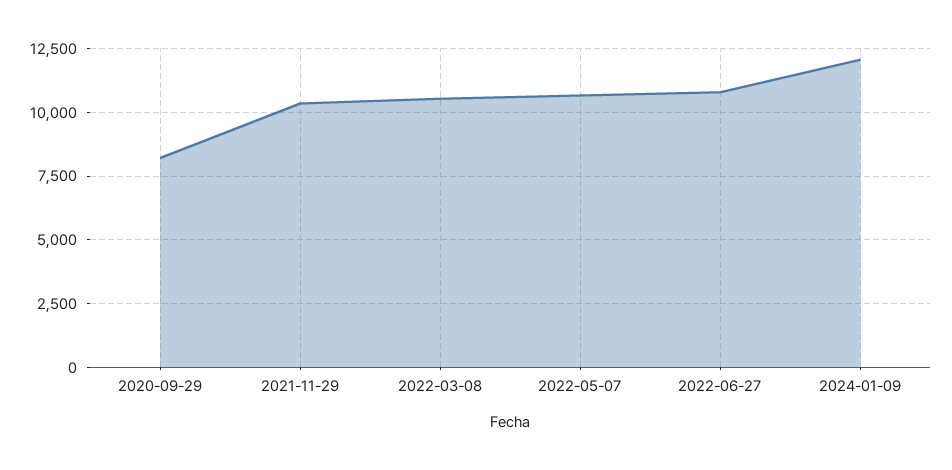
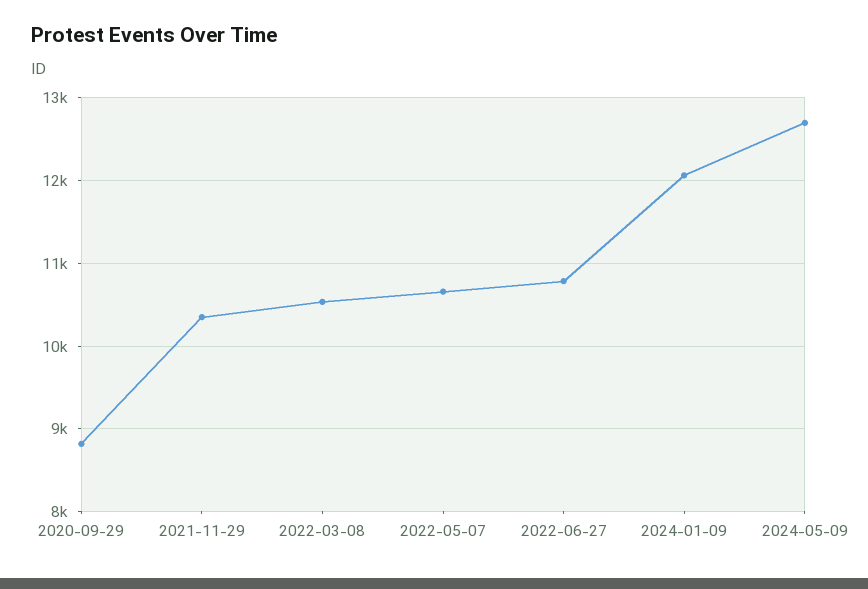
2020-09-29: 8250 -> 8800
2024-05-09: none -> 12700

